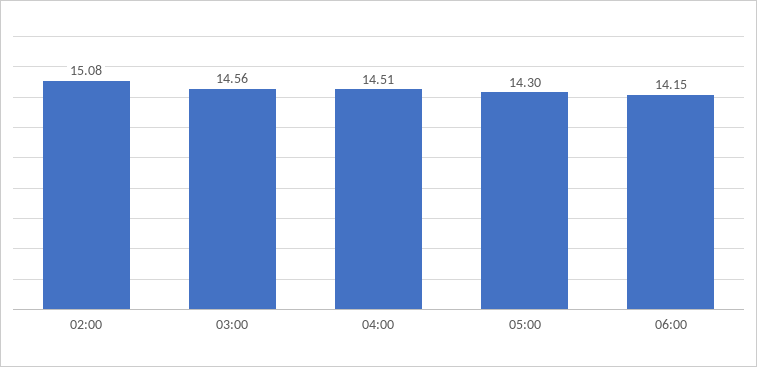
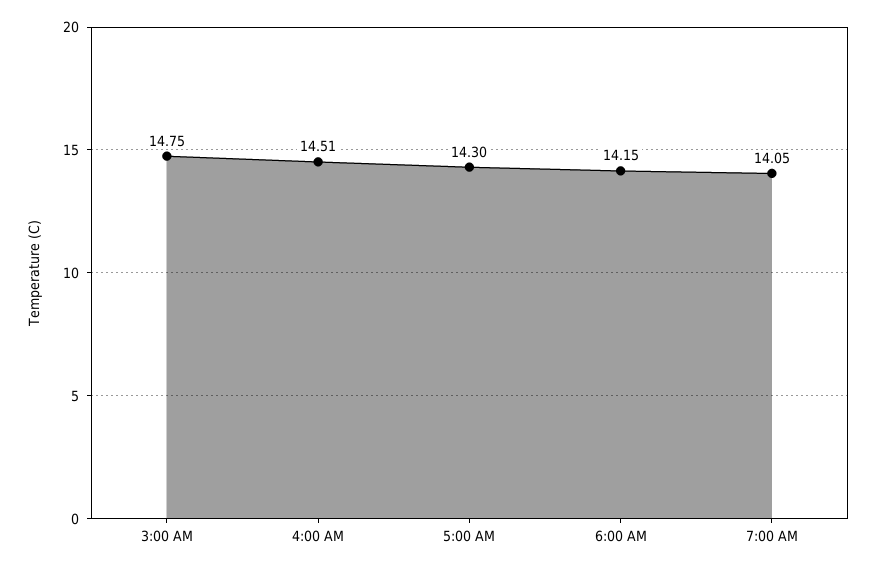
02:00: 15.08 -> none
03:00: 14.56 -> 14.75
7:00 AM: none -> 14.05

